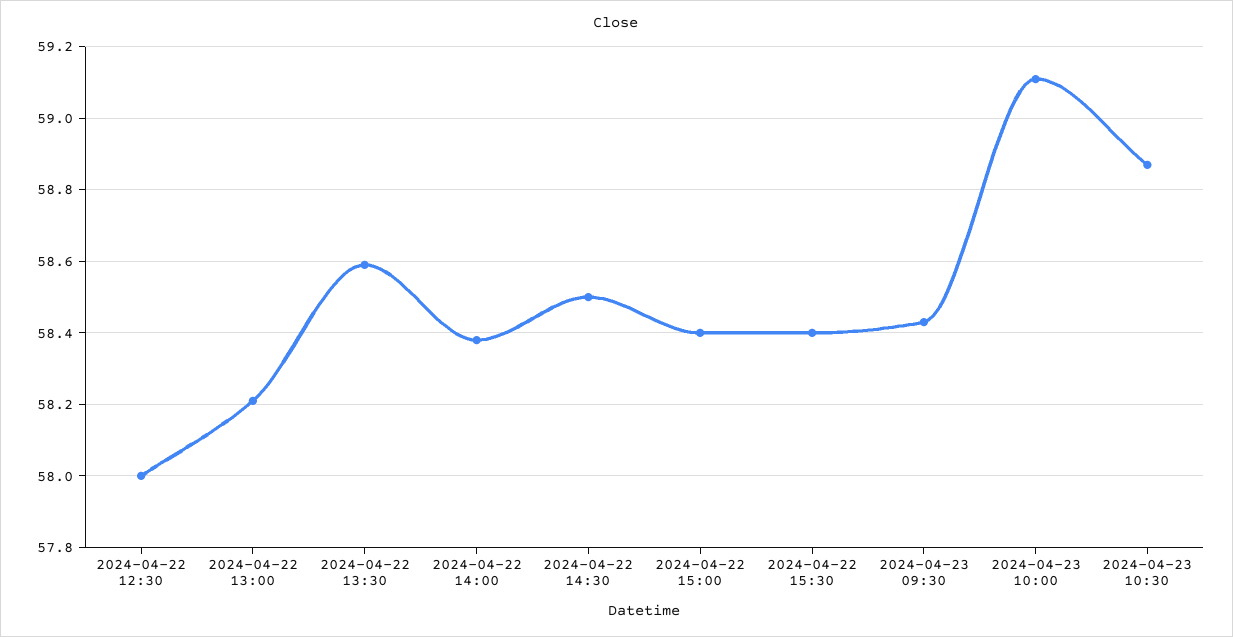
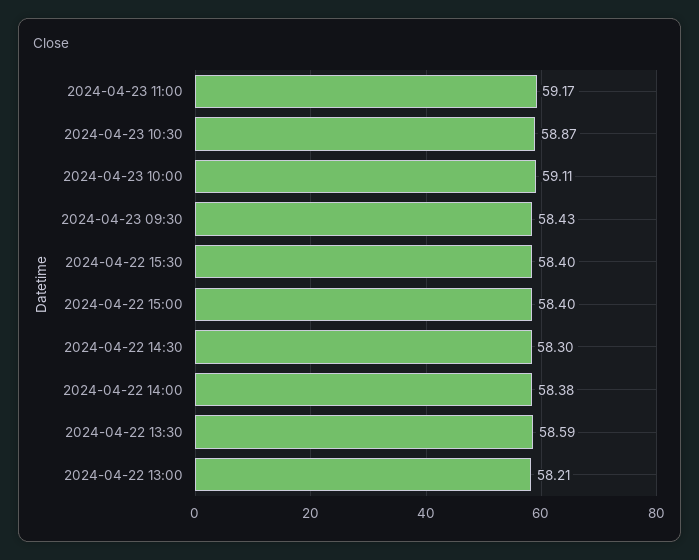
2024-04-22 12:30: 58 -> none
2024-04-22 14:30: 58.5 -> 58.3
2024-04-23 11:00: none -> 59.17

